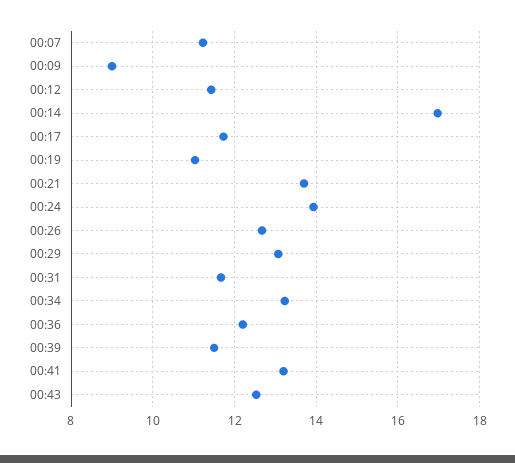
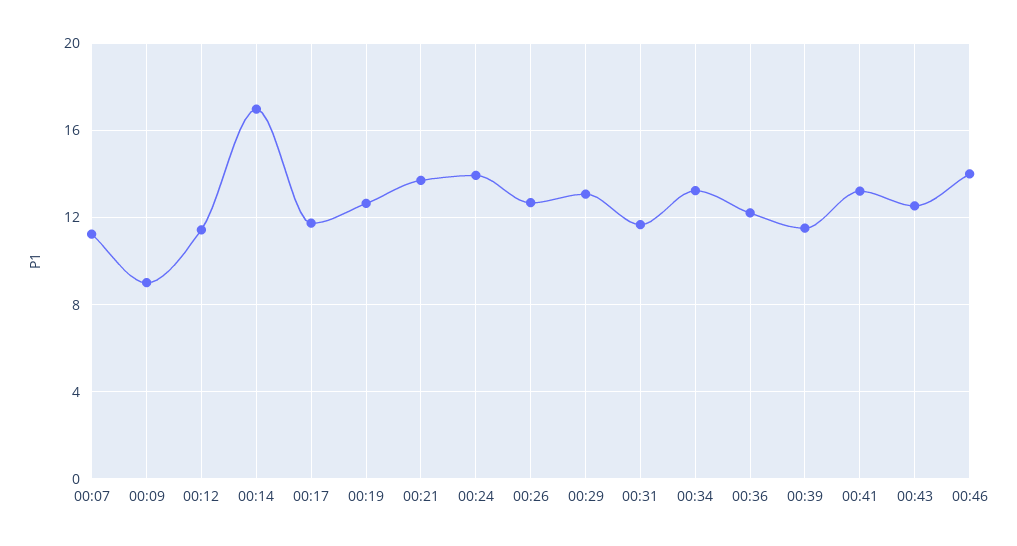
00:19: 11 -> 12.5
00:46: none -> 14

